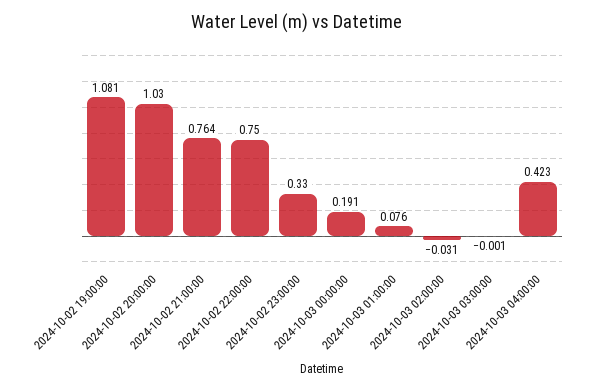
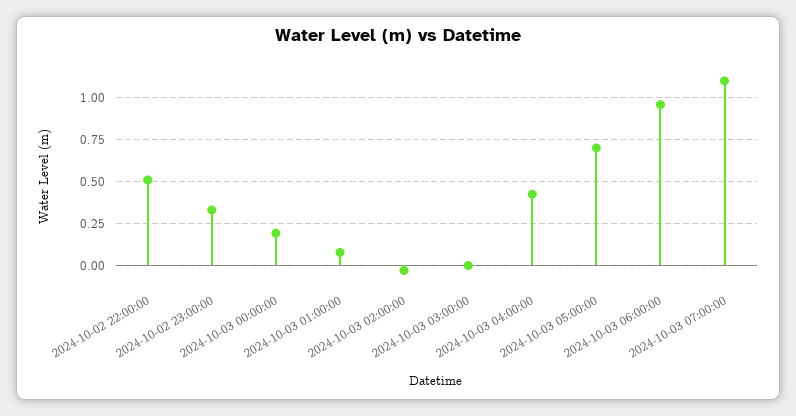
2024-10-02 19:00:00: 1.081 -> none
2024-10-02 20:00:00: 1.03 -> none
2024-10-02 21:00:00: 0.764 -> none
2024-10-02 22:00:00: 0.75 -> 0.5
2024-10-03 05:00:00: none -> 0.7
2024-10-03 06:00:00: none -> 0.95
2024-10-03 07:00:00: none -> 1.1

